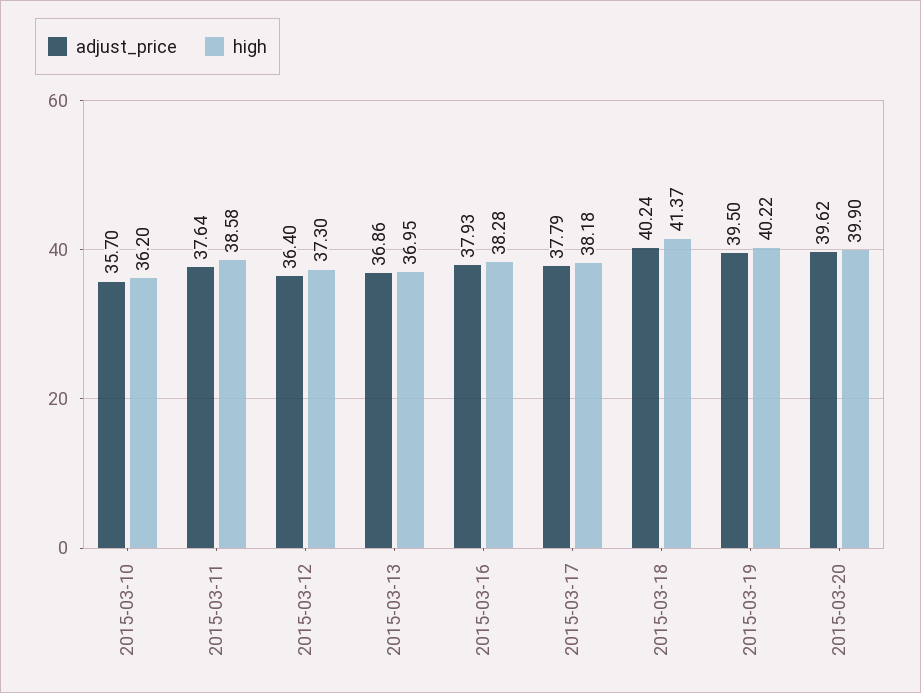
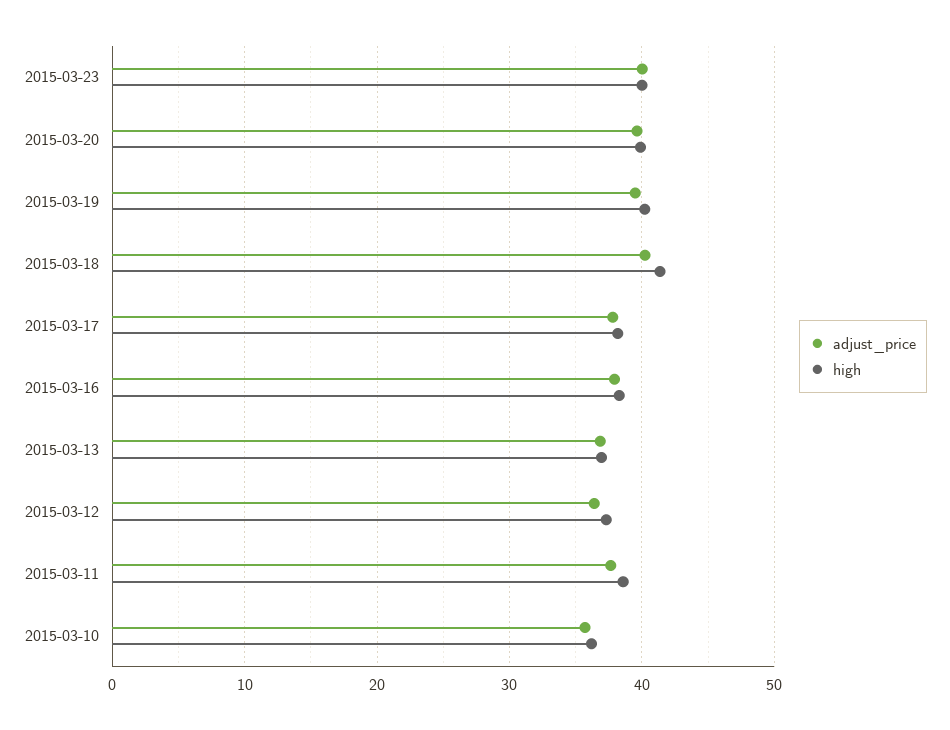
adjust_price, 2015-03-23: none -> 40
high, 2015-03-23: none -> 40

